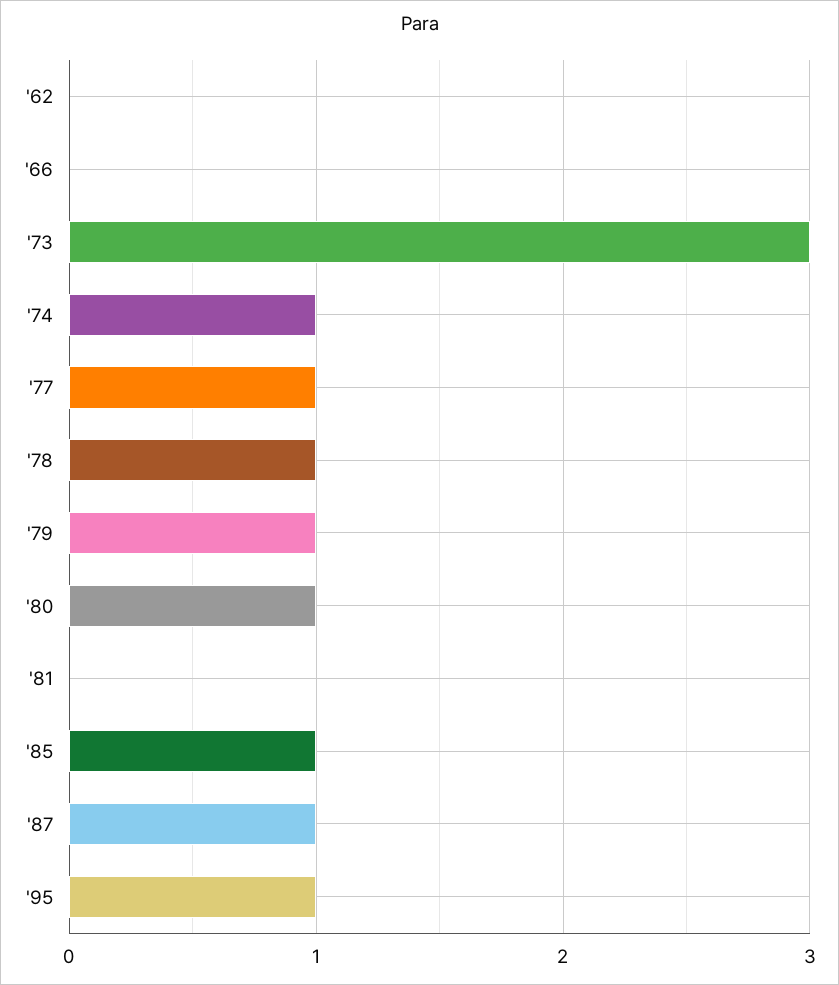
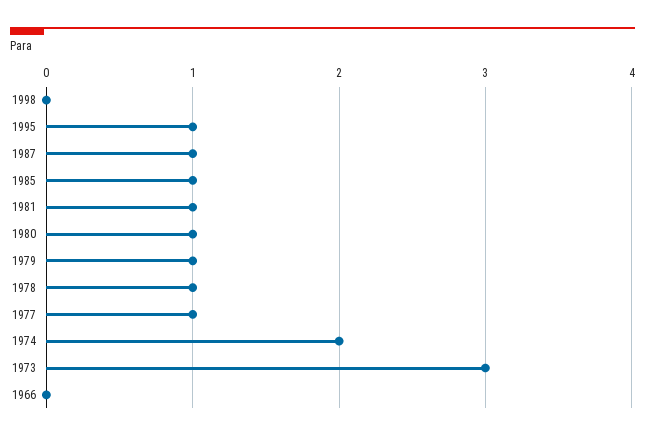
'62: 0 -> none
'74: 1 -> 2
'81: 0 -> 1
1998: none -> 0

